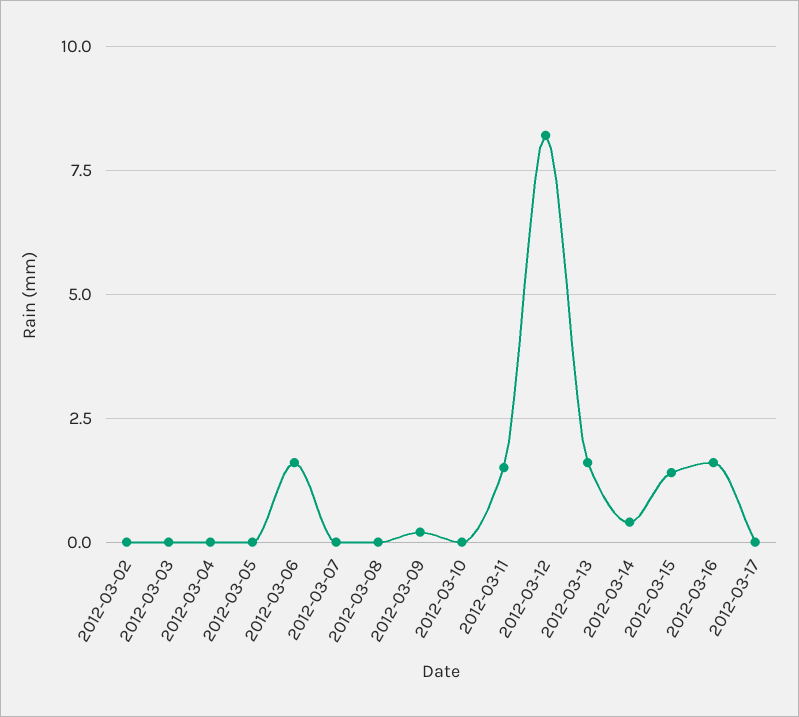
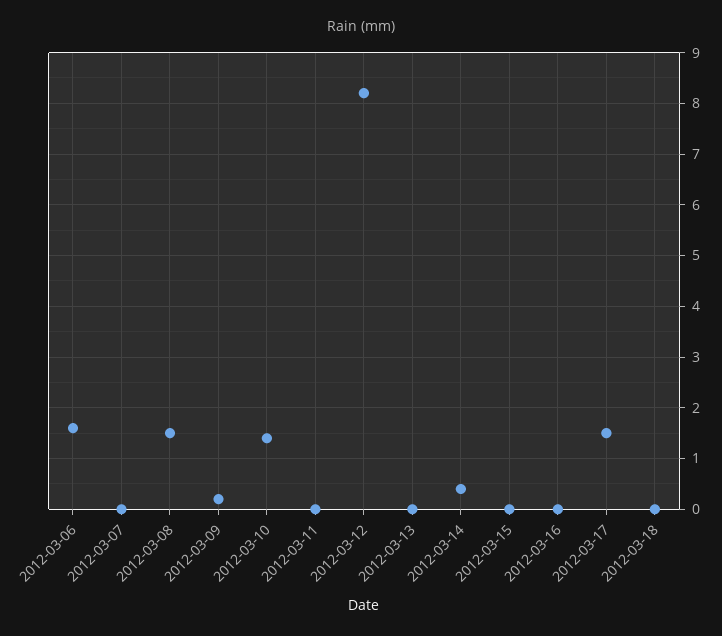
2012-03-02: 0 -> none
2012-03-03: 0 -> none
2012-03-04: 0 -> none
2012-03-05: 0 -> none
2012-03-08: 0 -> 1.5
2012-03-10: 0 -> 1.5
2012-03-11: 1.5 -> 0
2012-03-13: 1.5 -> 0
2012-03-15: 1.5 -> 0
2012-03-16: 1.5 -> 0
2012-03-17: 0 -> 1.5
2012-03-18: none -> 0

